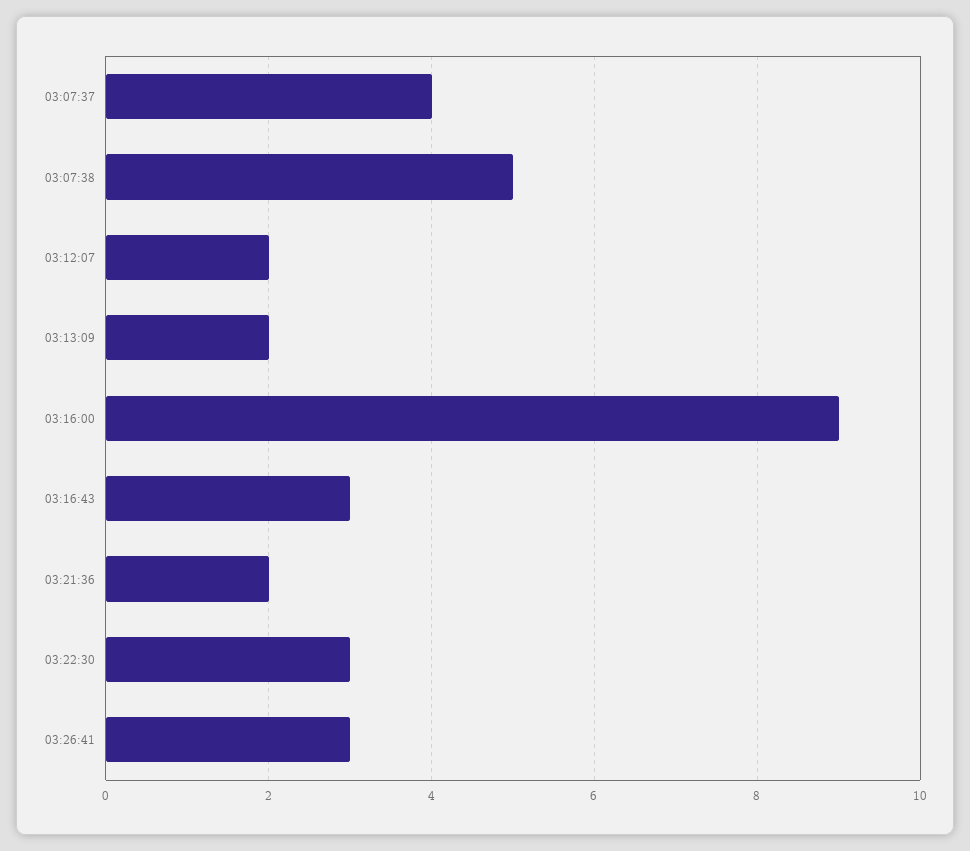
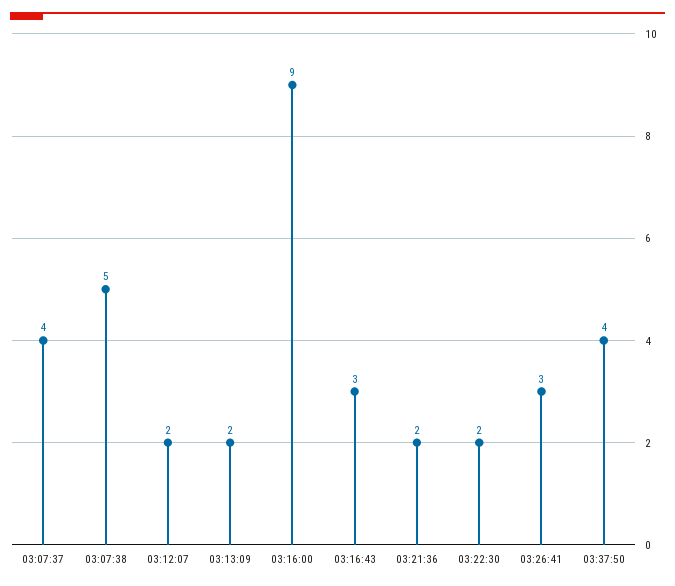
03:22:30: 3 -> 2
03:37:50: none -> 4

